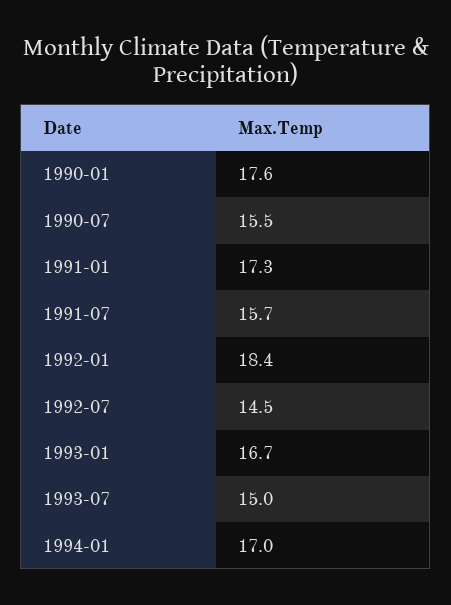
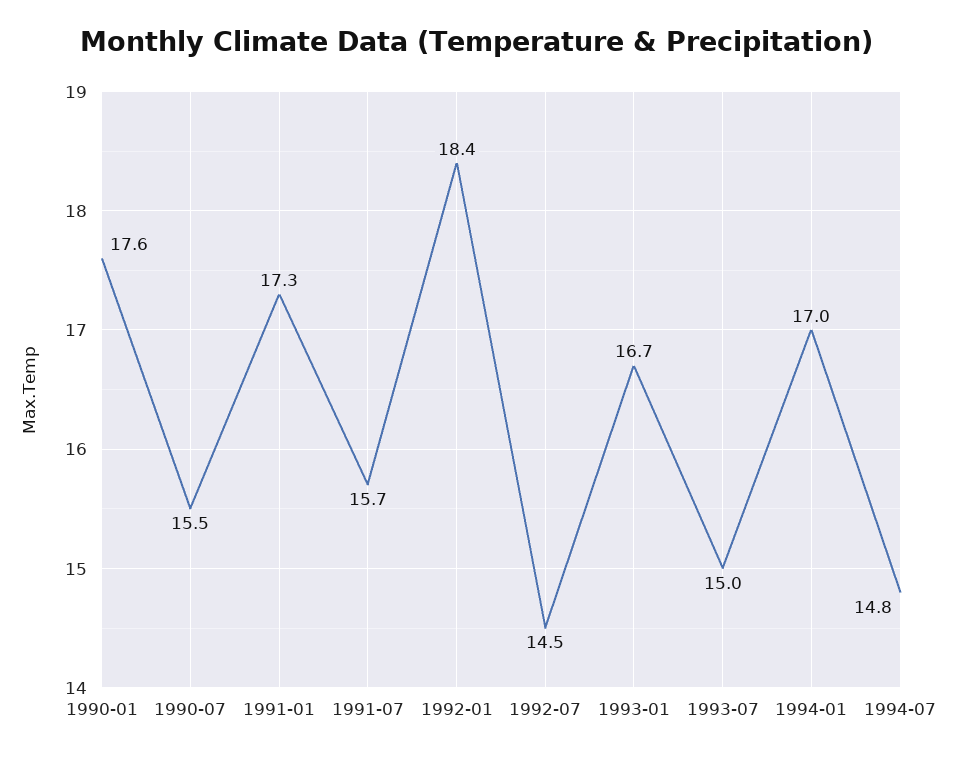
1994-07: none -> 14.8

